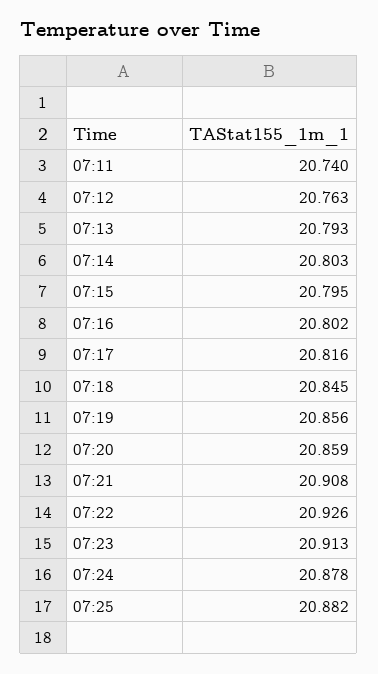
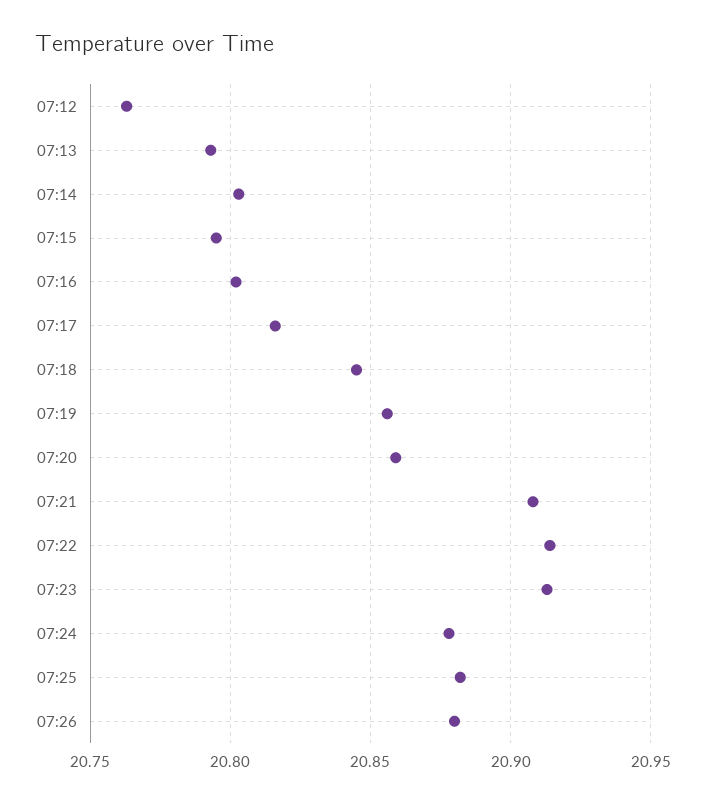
07:11: 20.74 -> none
07:22: 20.926 -> 20.915
07:26: none -> 20.88

